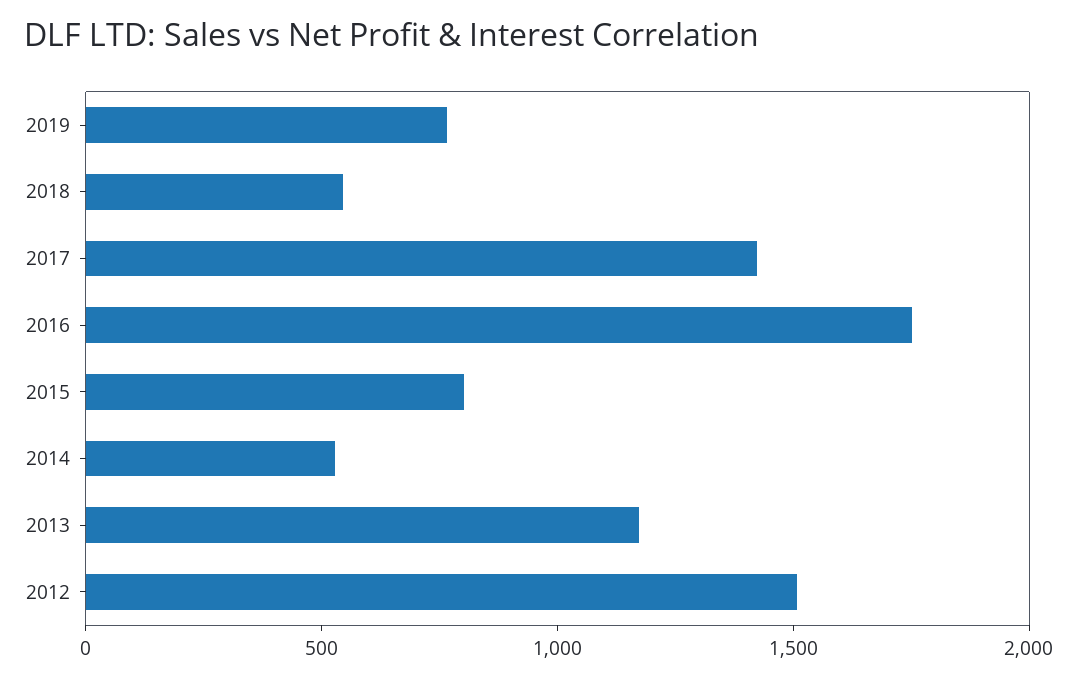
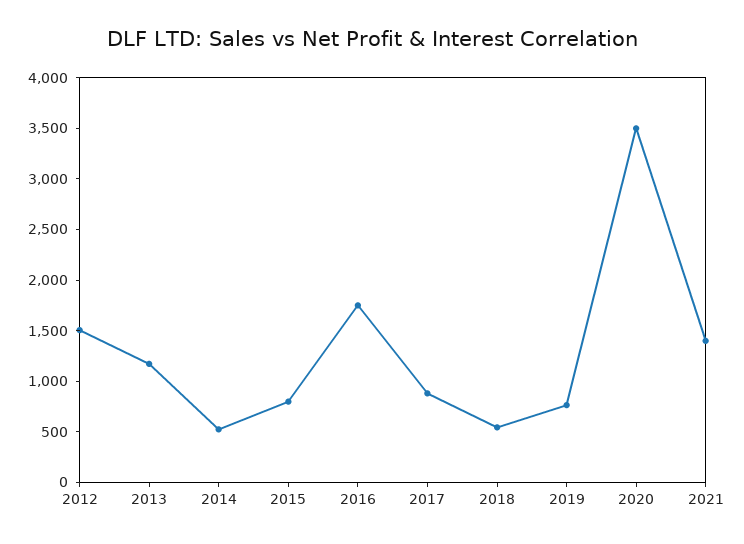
2017: 1400 -> 900
2020: none -> 3500
2021: none -> 1400

